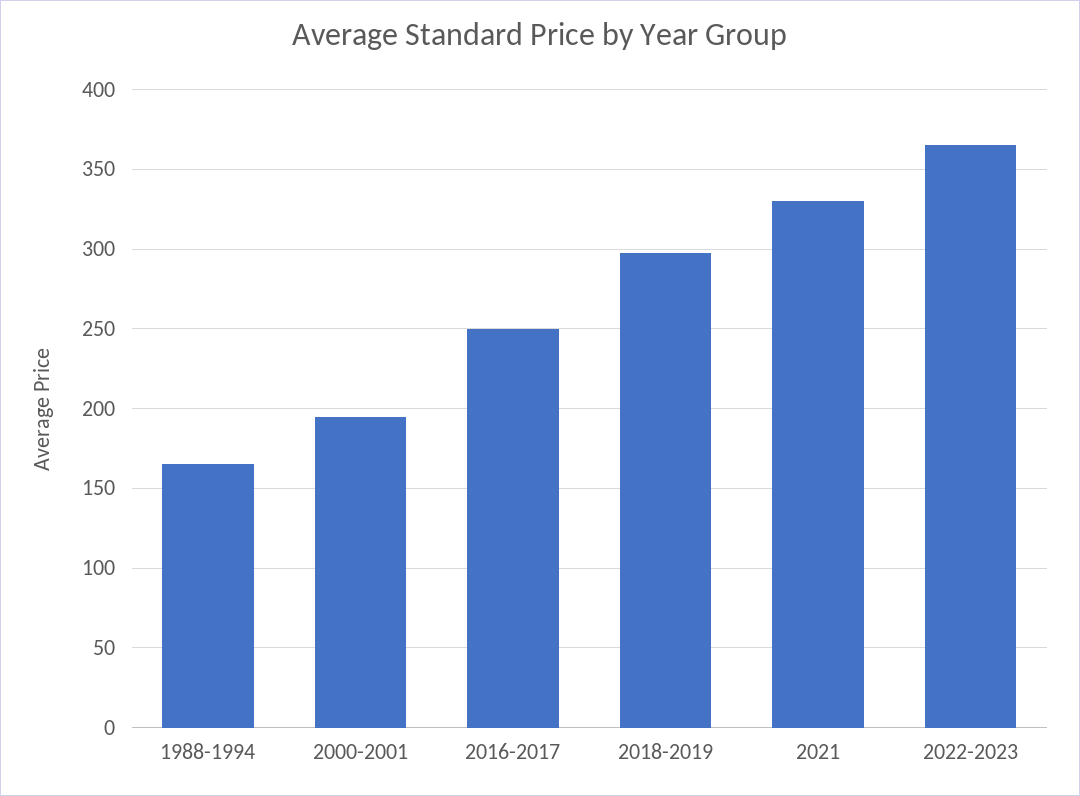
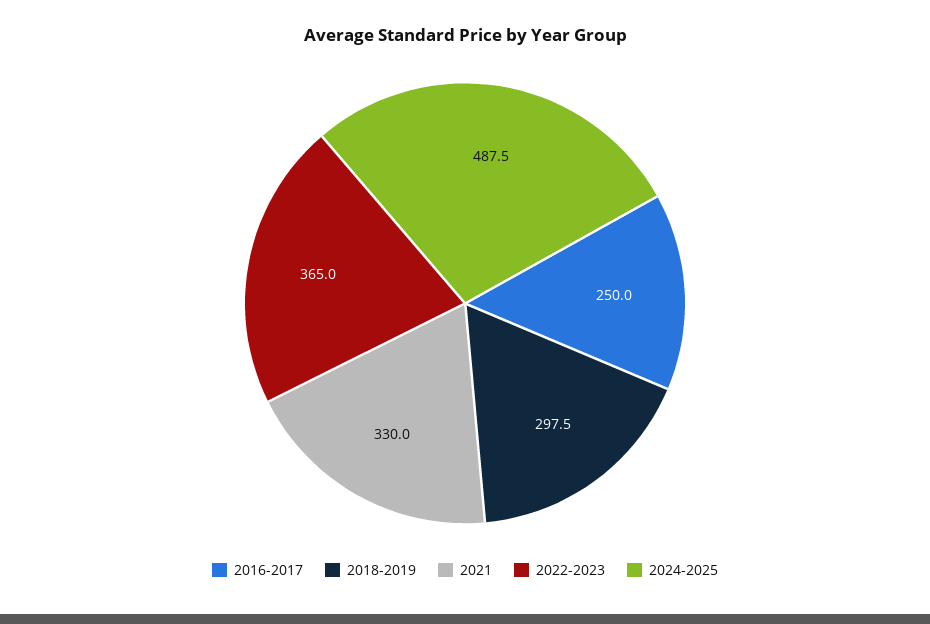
1988-1994: 165 -> none
2000-2001: 195 -> none
2024-2025: none -> 487.5

